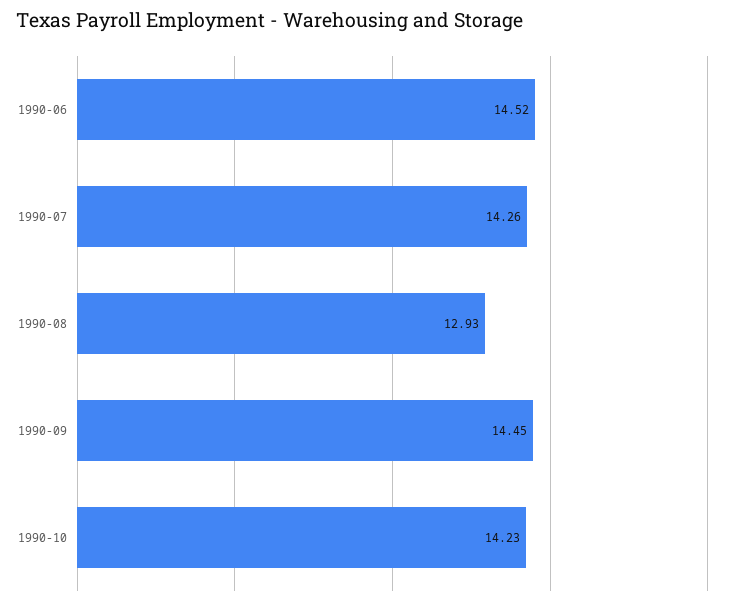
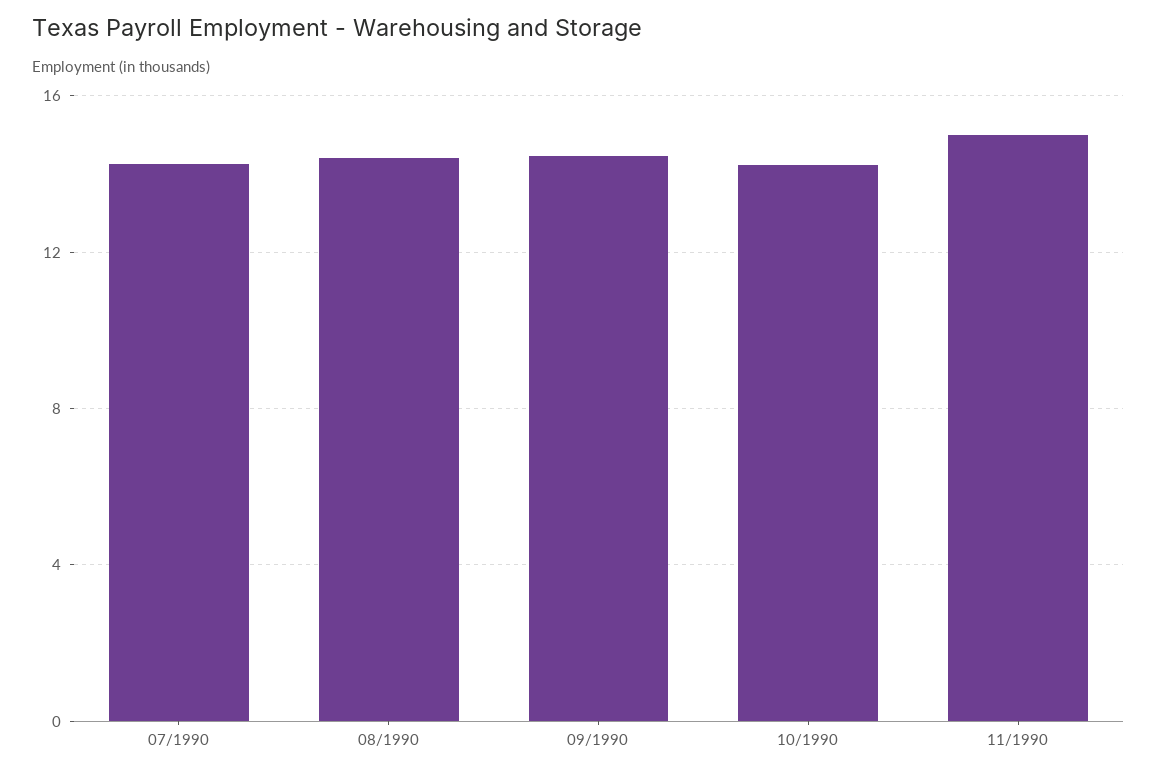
1990-06: 14.52 -> none
1990-08: 12.93 -> 14.5
11/1990: none -> 15

